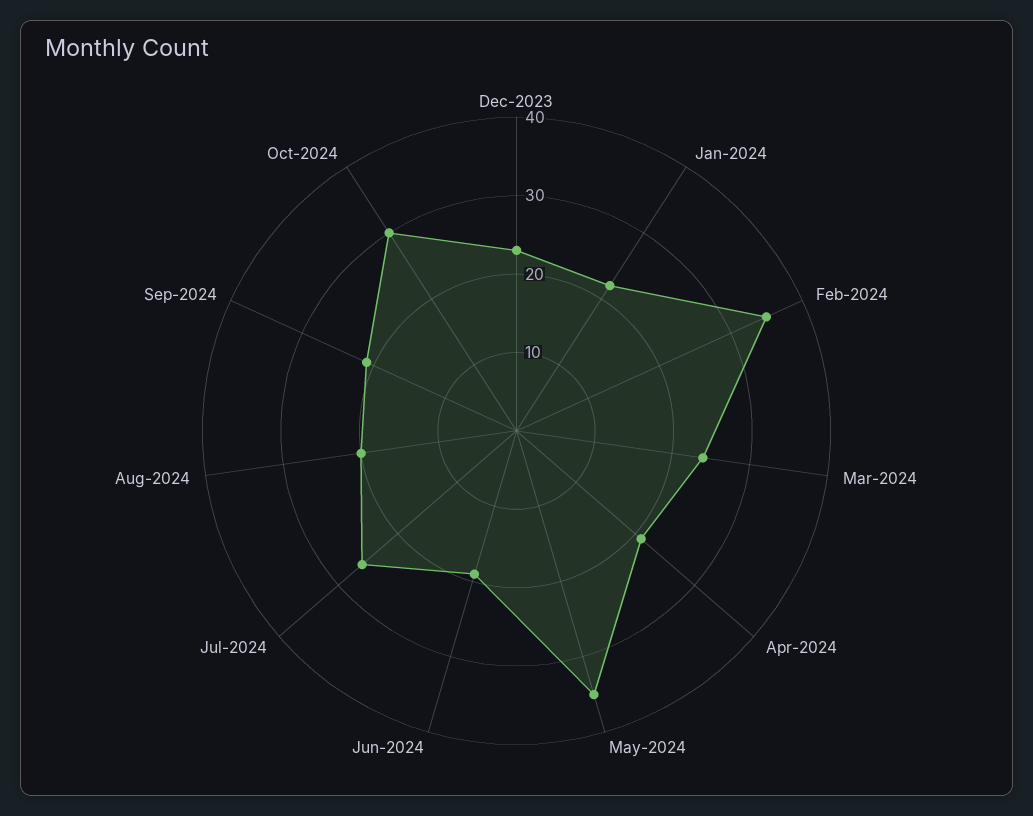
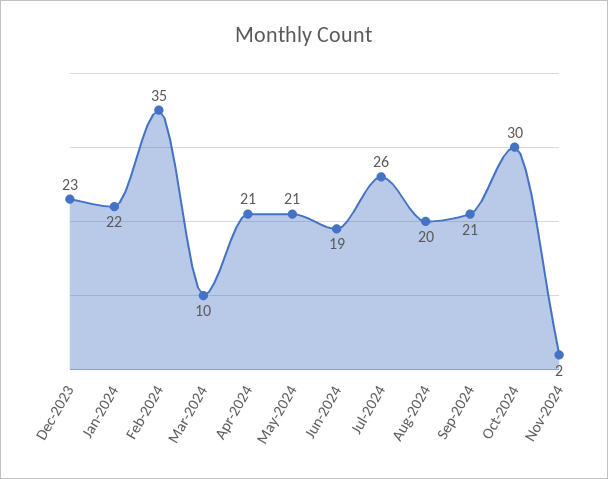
Mar-2024: 25 -> 10
May-2024: 35 -> 21
Nov-2024: none -> 2

